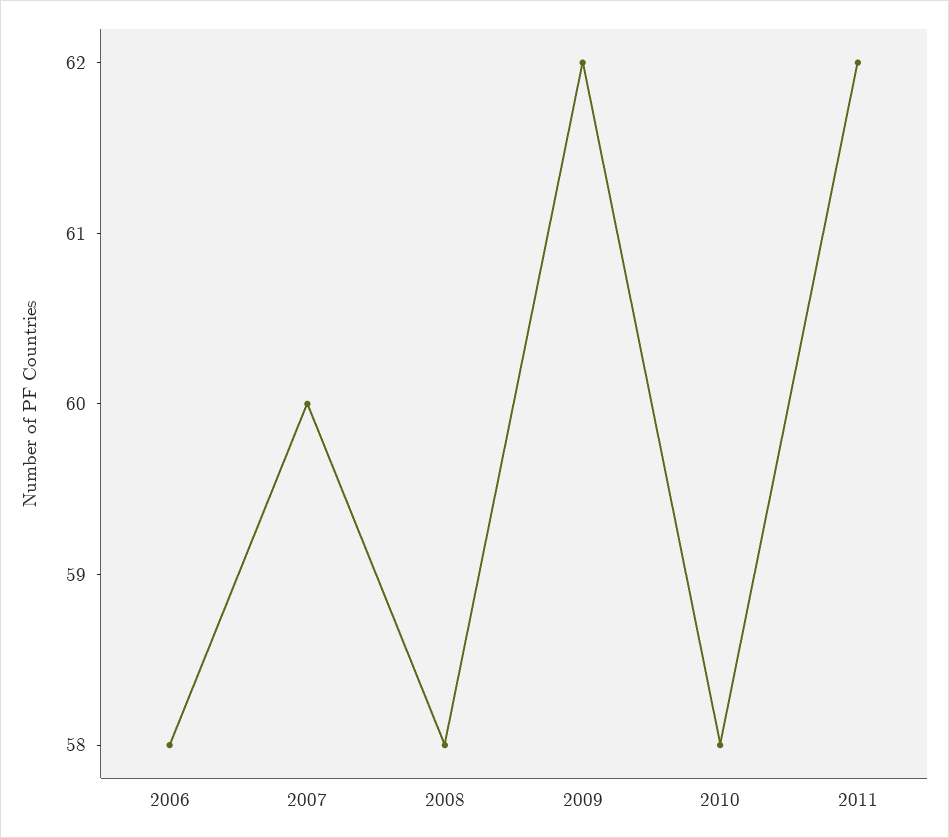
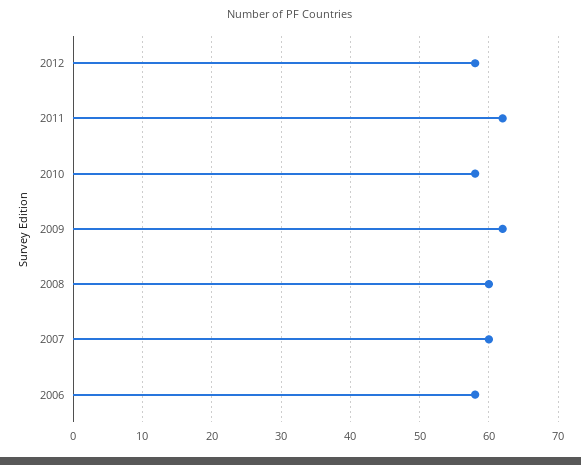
2008: 58 -> 60
2012: none -> 58

